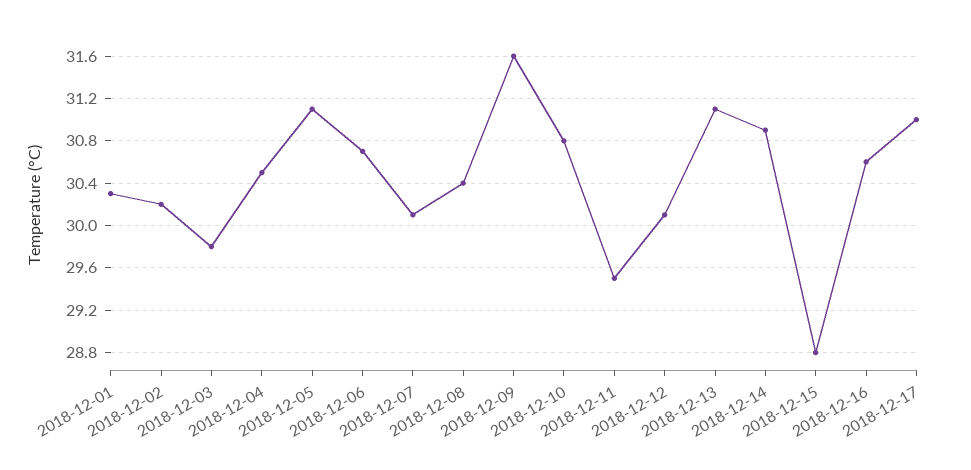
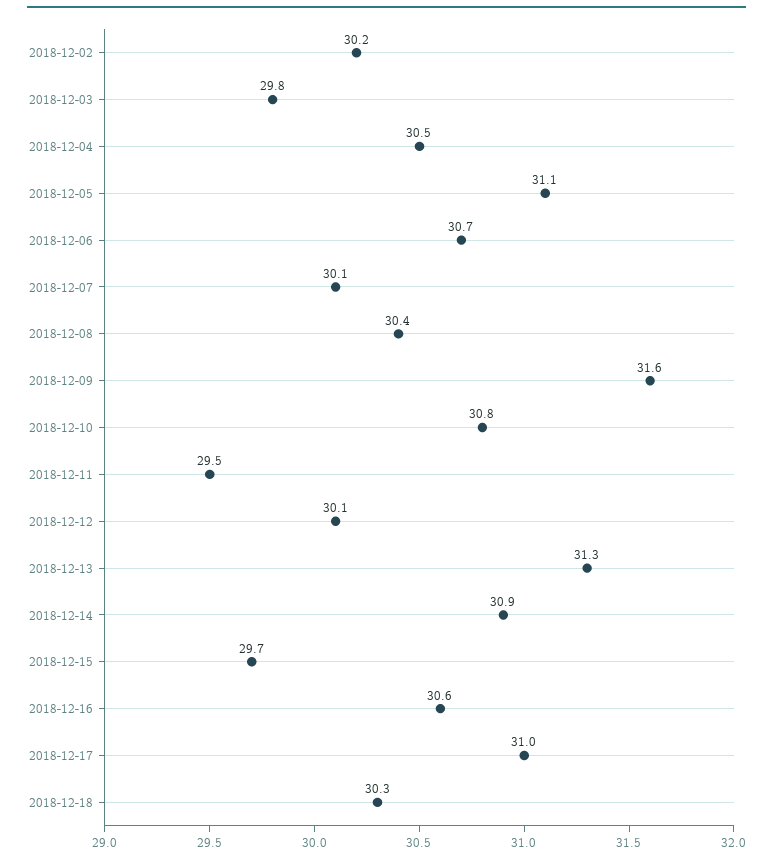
2018-12-01: 30.3 -> none
2018-12-13: 31.1 -> 31.3
2018-12-15: 28.8 -> 29.7
2018-12-18: none -> 30.3

